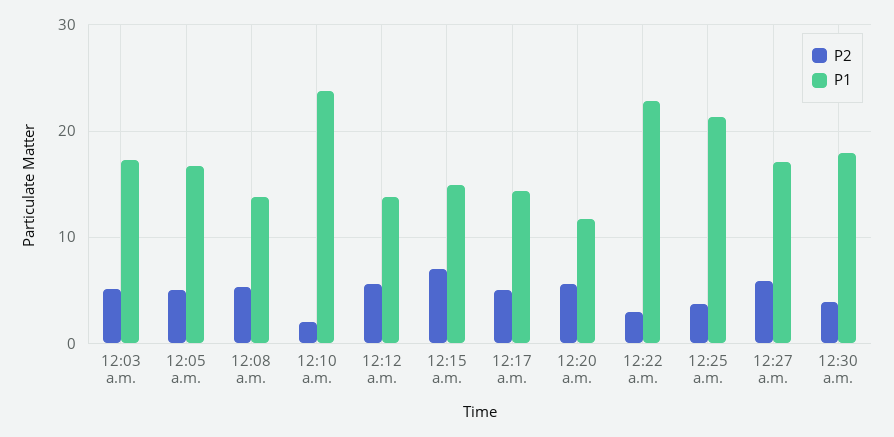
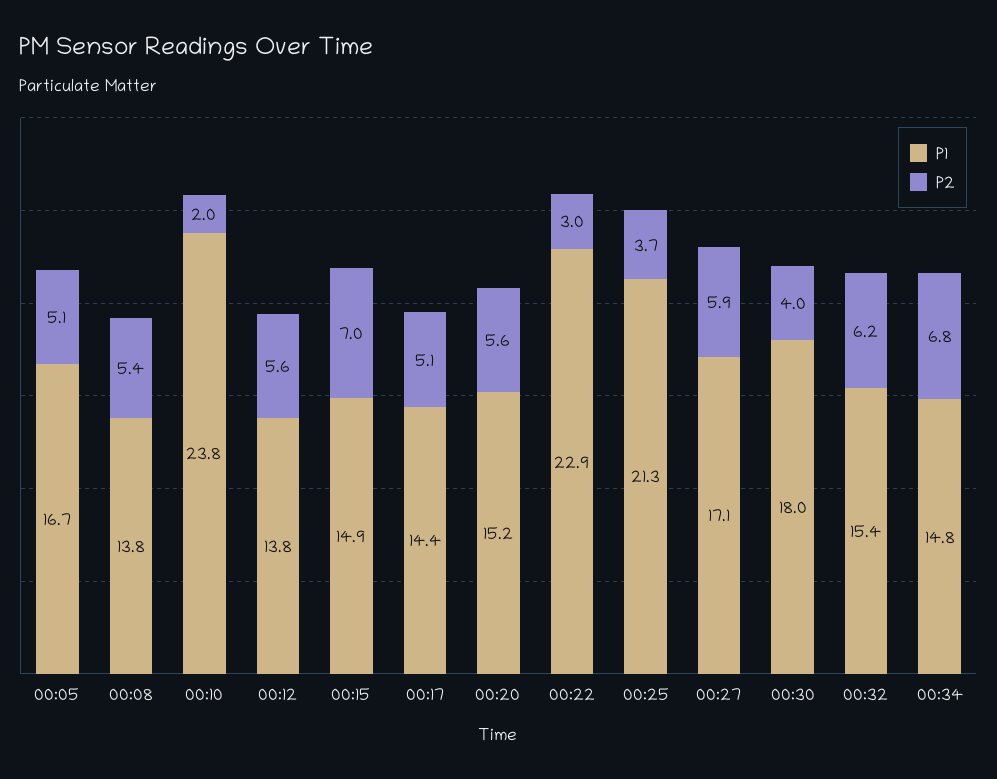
P2, 12:03 a.m.: 5 -> none
P1, 12:03 a.m.: 17 -> none
P1, 12:20 a.m.: 12 -> 15.2
P1, 00:32: none -> 15.4
P2, 00:32: none -> 6.2
P1, 00:34: none -> 14.8
P2, 00:34: none -> 6.8

